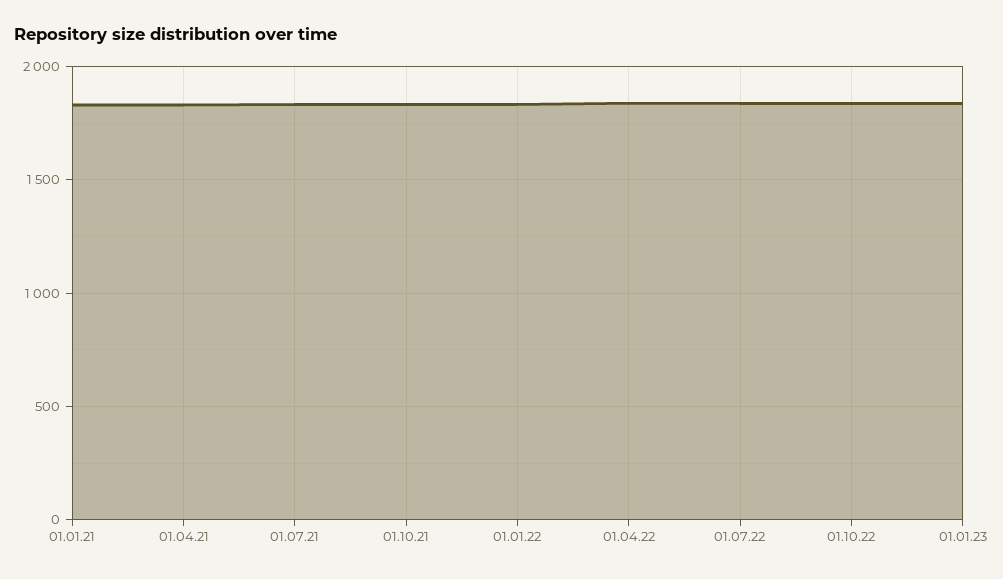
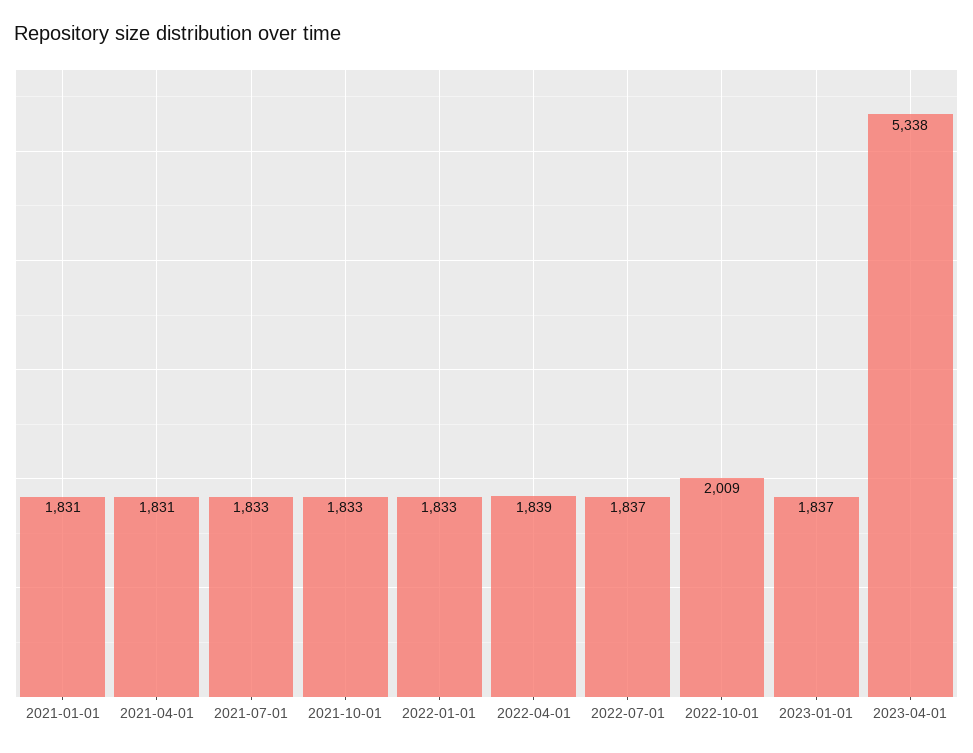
01.10.22: 1850 -> 2009
2023-04-01: none -> 5338

